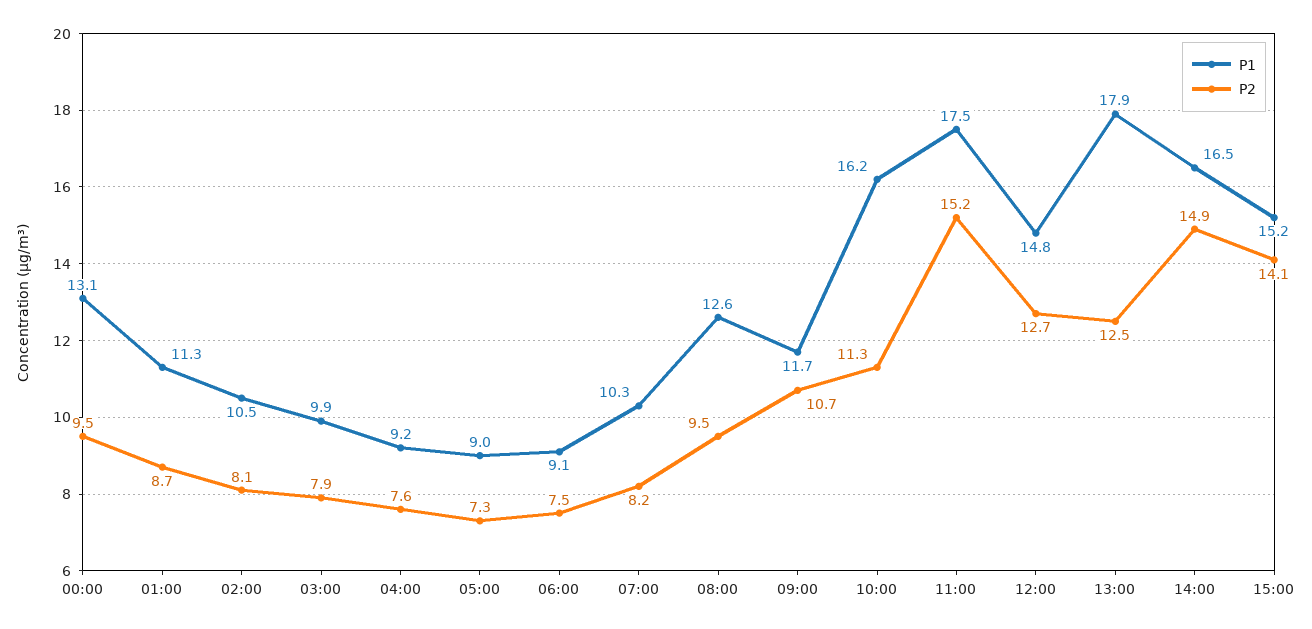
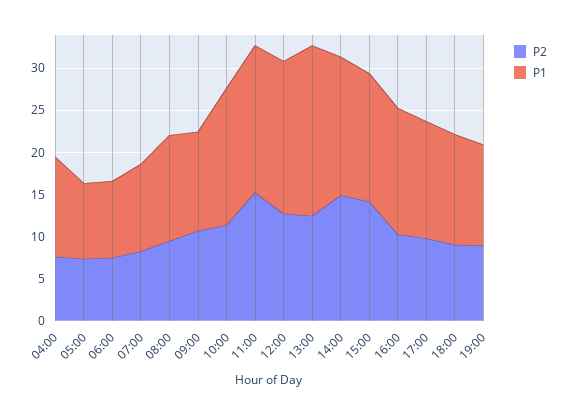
P1, 00:00: 13.1 -> none
P2, 00:00: 9.5 -> none
P1, 01:00: 11.3 -> none
P2, 01:00: 8.7 -> none
P1, 02:00: 10.5 -> none
P2, 02:00: 8.1 -> none
P1, 03:00: 9.9 -> none
P2, 03:00: 7.9 -> none
P1, 04:00: 9.2 -> 12
P1, 12:00: 14.8 -> 18
P1, 13:00: 17.9 -> 20
P2, 16:00: none -> 10
P1, 16:00: none -> 15
P2, 17:00: none -> 10
P1, 17:00: none -> 14
P2, 18:00: none -> 9
P1, 18:00: none -> 13
P2, 19:00: none -> 9
P1, 19:00: none -> 12

